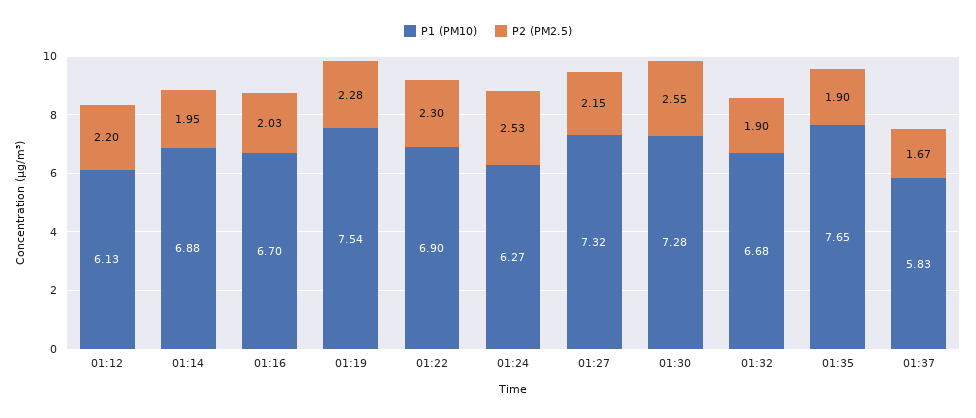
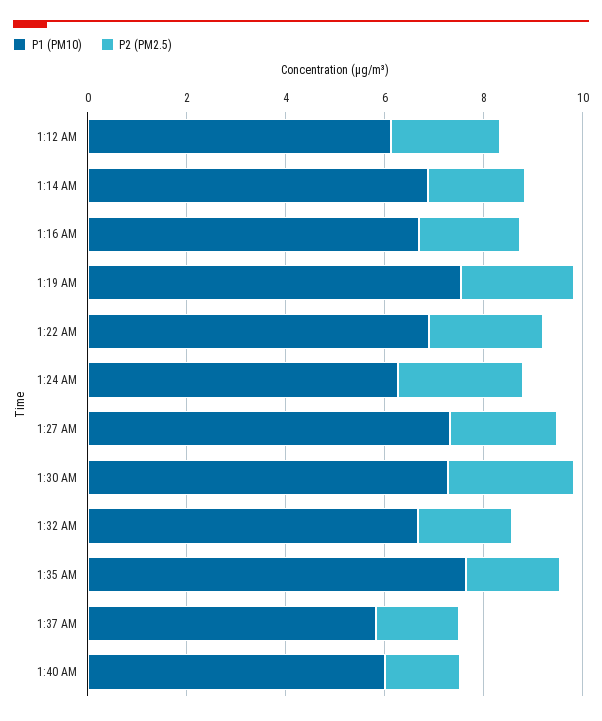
P1 (PM10), 1:40 AM: none -> 6
P2 (PM2.5), 1:40 AM: none -> 1.5

